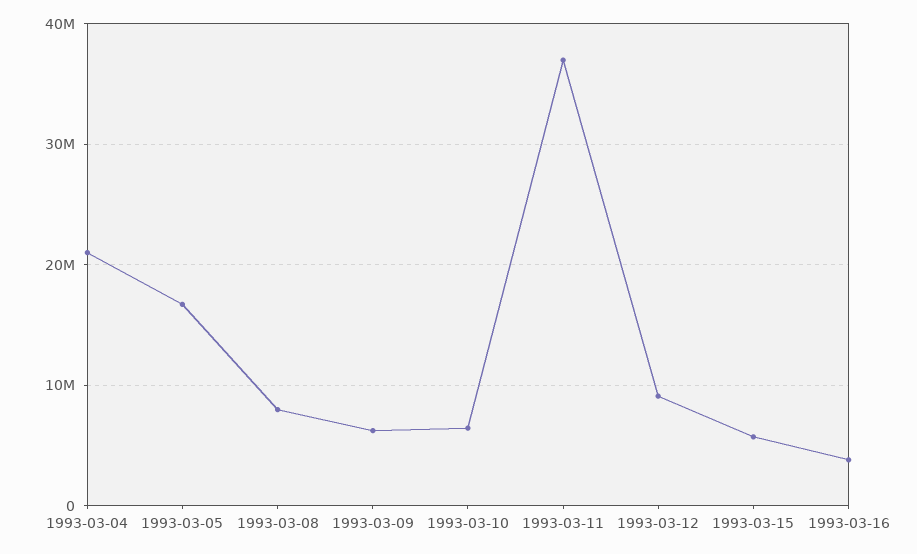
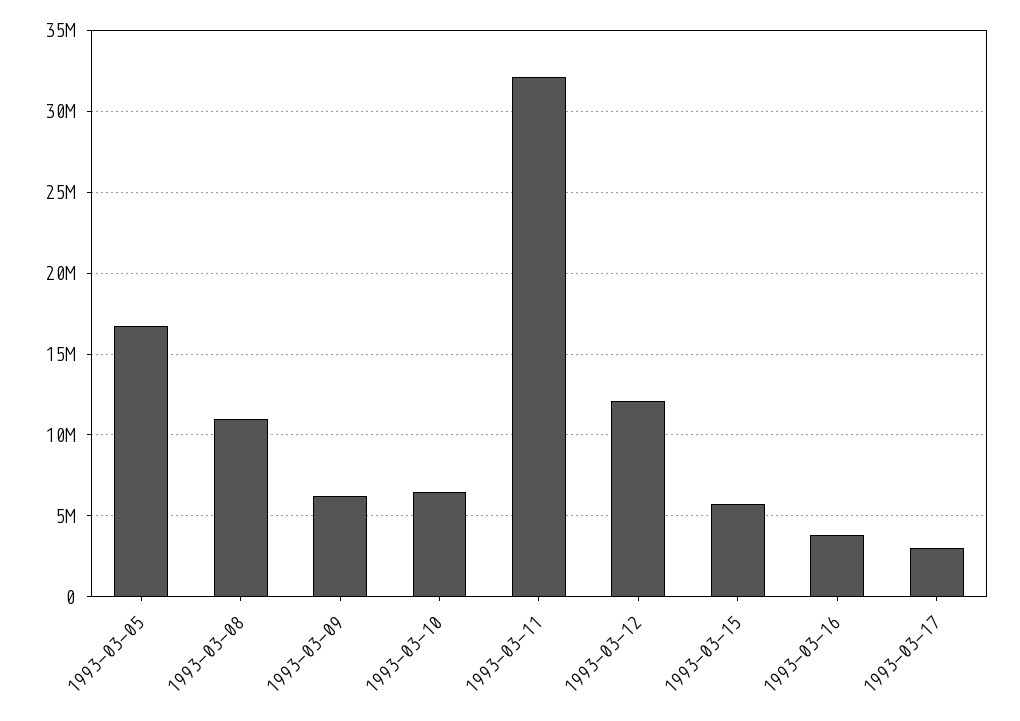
1993-03-04: 21000000 -> none
1993-03-08: 8000000 -> 11000000
1993-03-11: 37000000 -> 32000000
1993-03-12: 9000000 -> 12000000
1993-03-17: none -> 3000000

